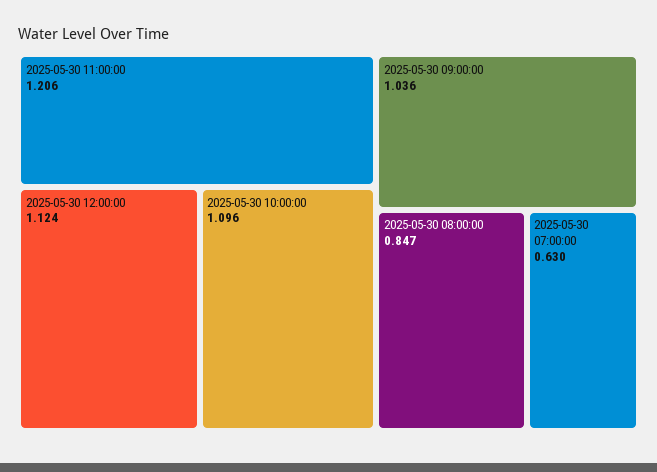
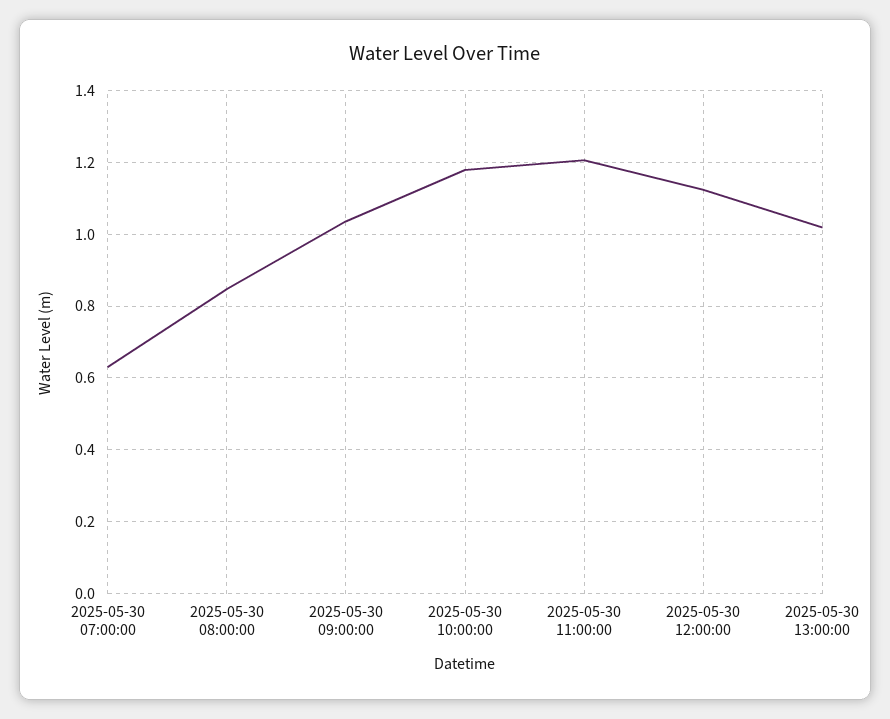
2025-05-30 10:00:00: 1.096 -> 1.18
2025-05-30 13:00:00: none -> 1.02

